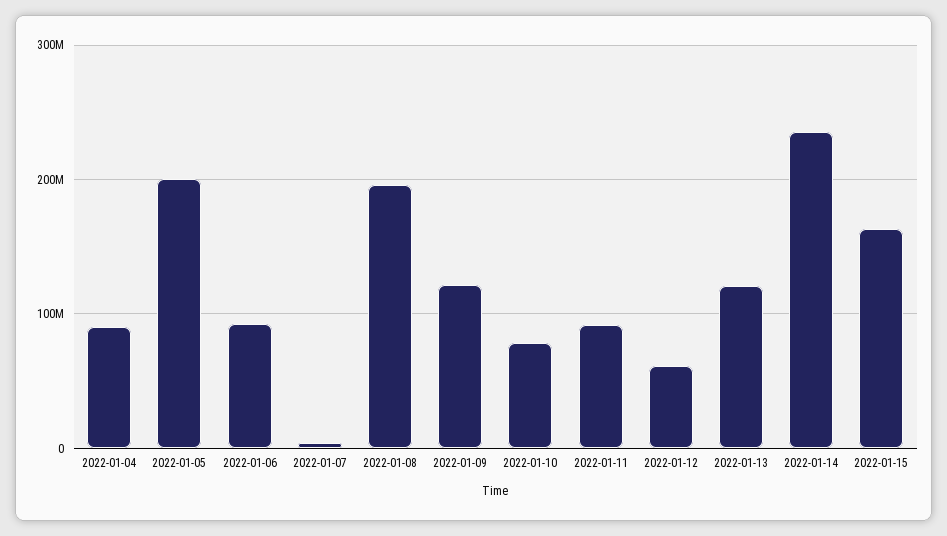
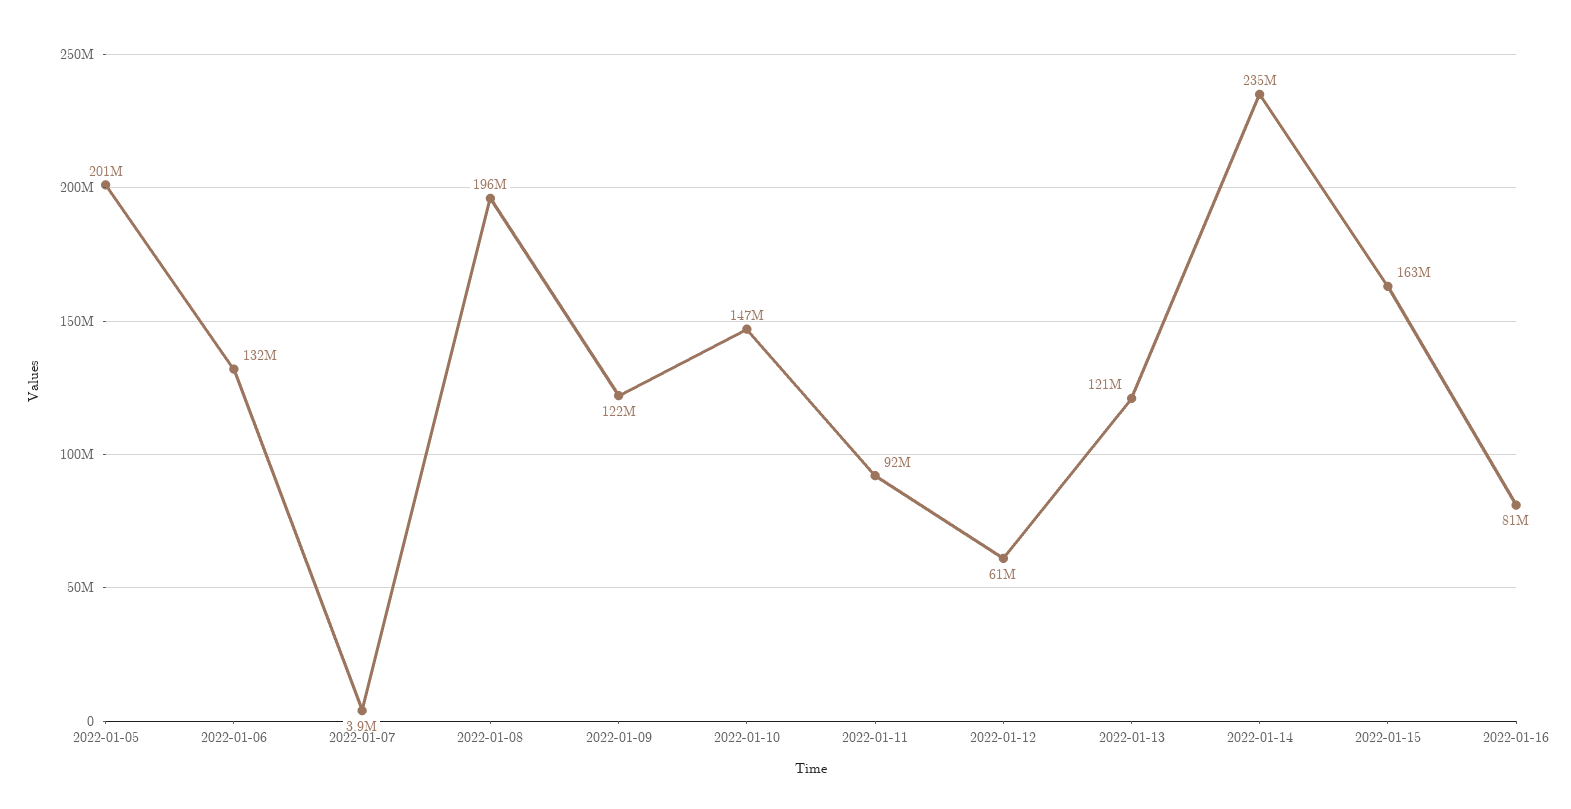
2022-01-04: 90000000 -> none
2022-01-06: 90000000 -> 132000000
2022-01-10: 80000000 -> 147000000
2022-01-16: none -> 81000000

